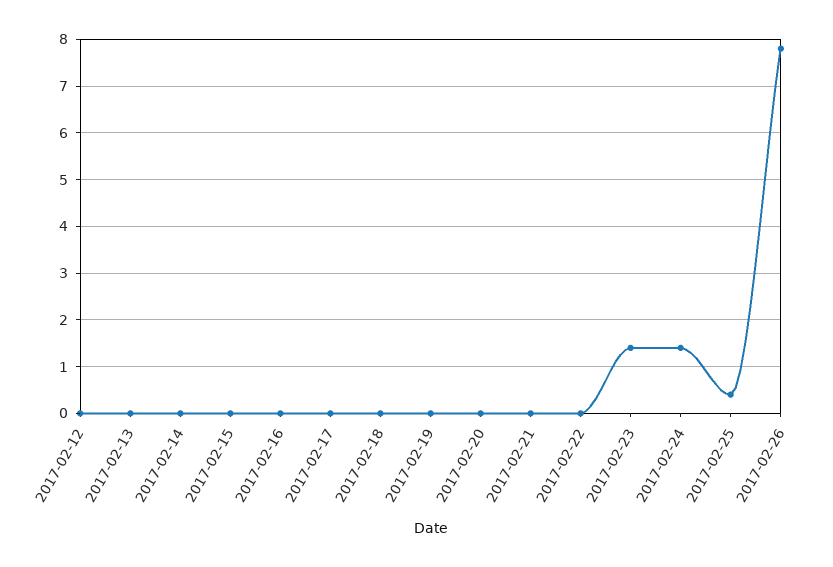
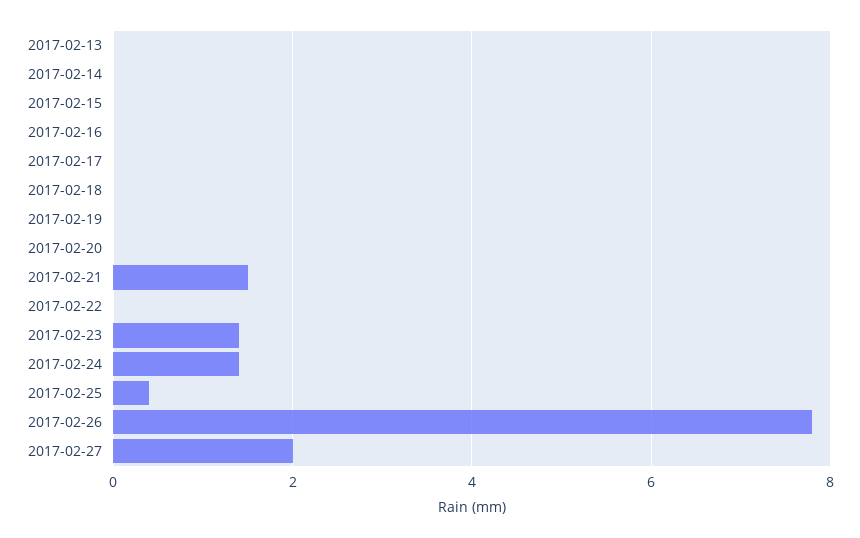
2017-02-12: 0 -> none
2017-02-21: 0 -> 1.5
2017-02-27: none -> 2

